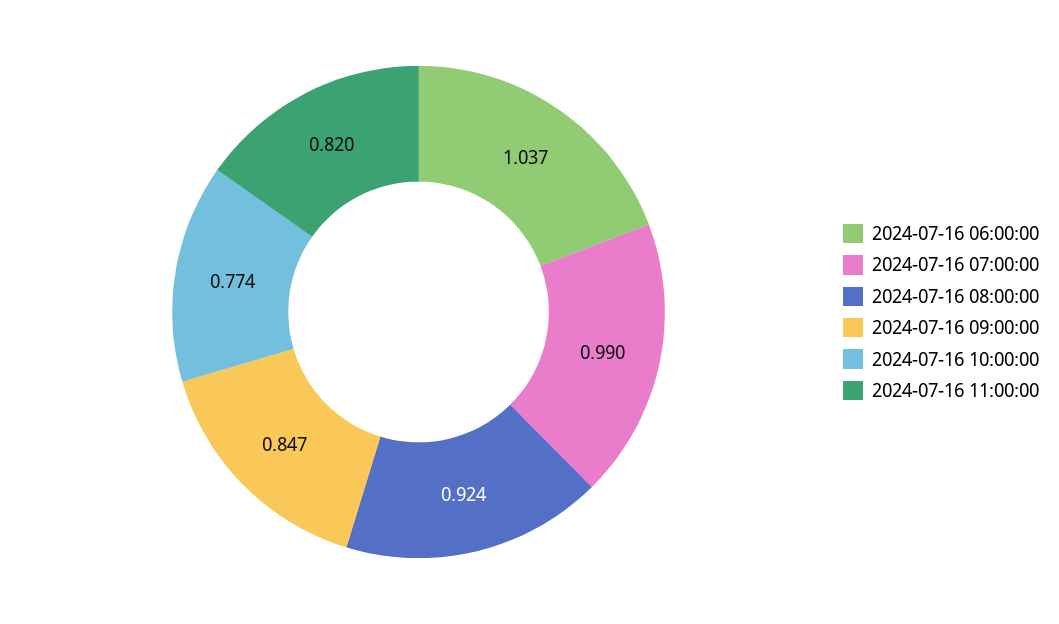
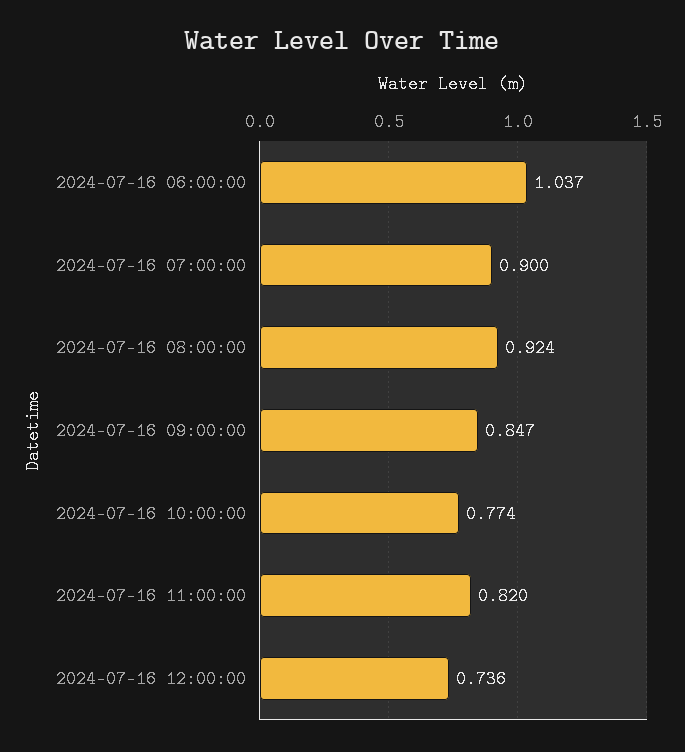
2024-07-16 07:00:00: 0.99 -> 0.9
2024-07-16 12:00:00: none -> 0.736

